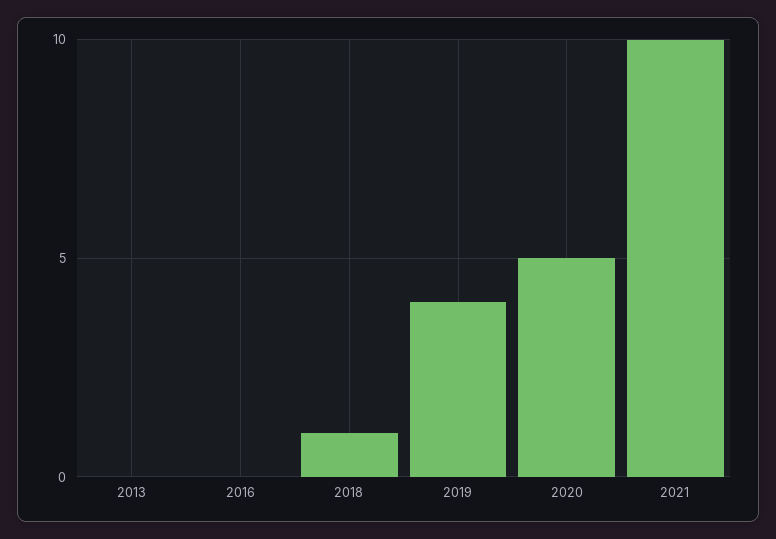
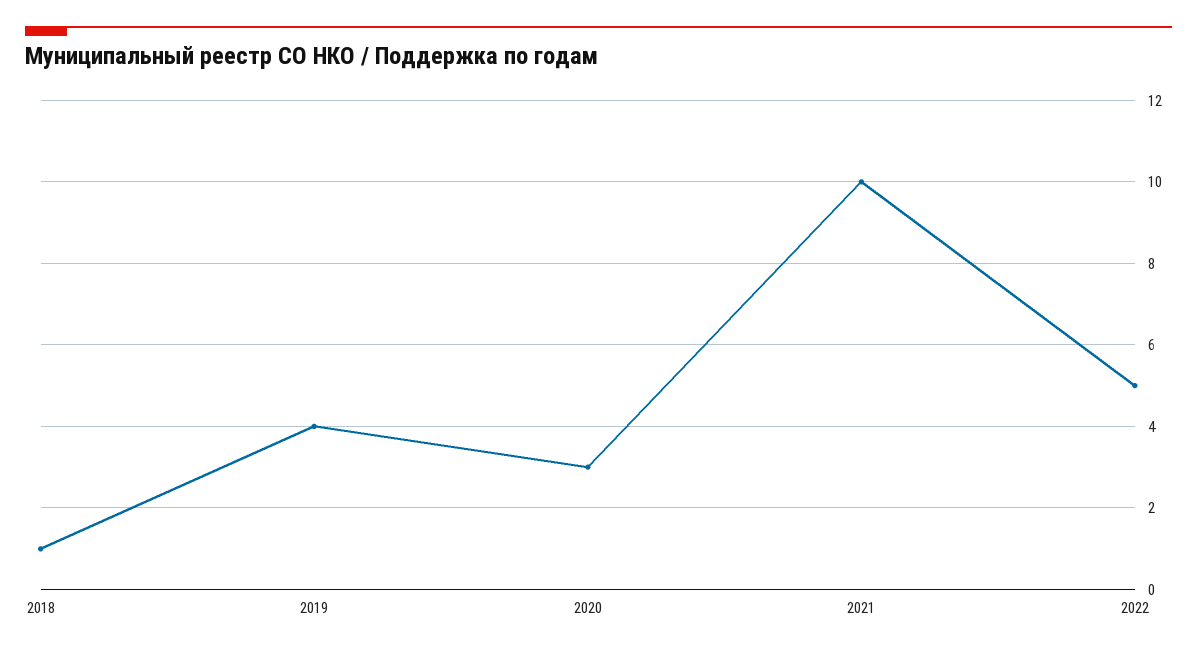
2013: 0 -> none
2016: 0 -> none
2020: 5 -> 3
2022: none -> 5

